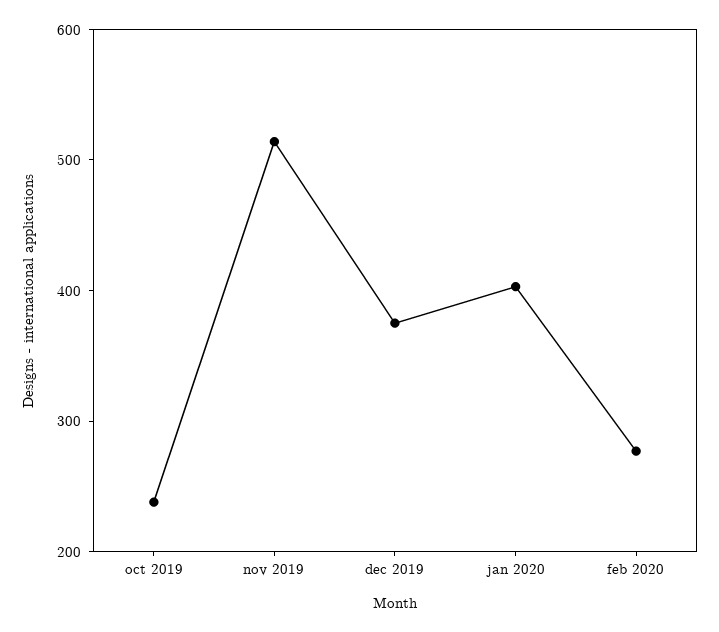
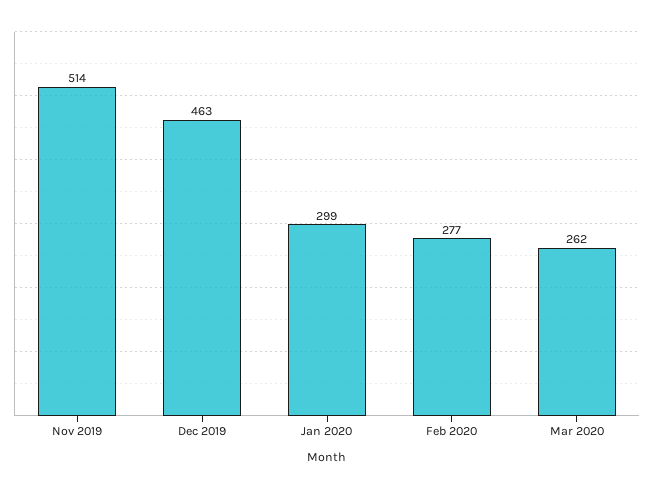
oct 2019: 240 -> none
dec 2019: 380 -> 463
jan 2020: 400 -> 299
Mar 2020: none -> 262

